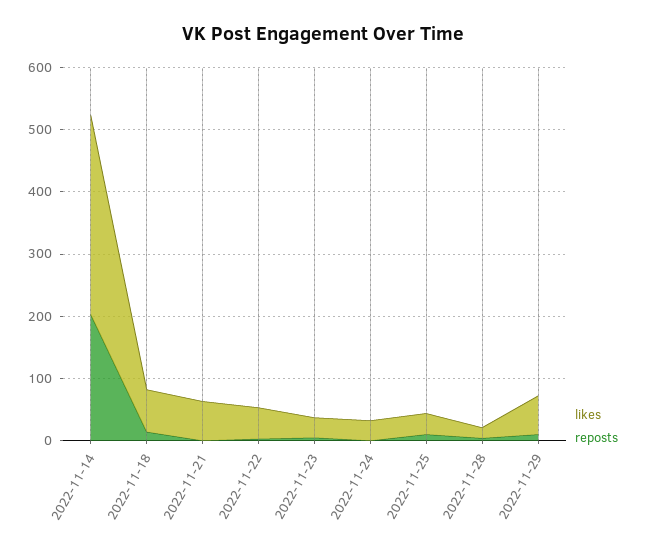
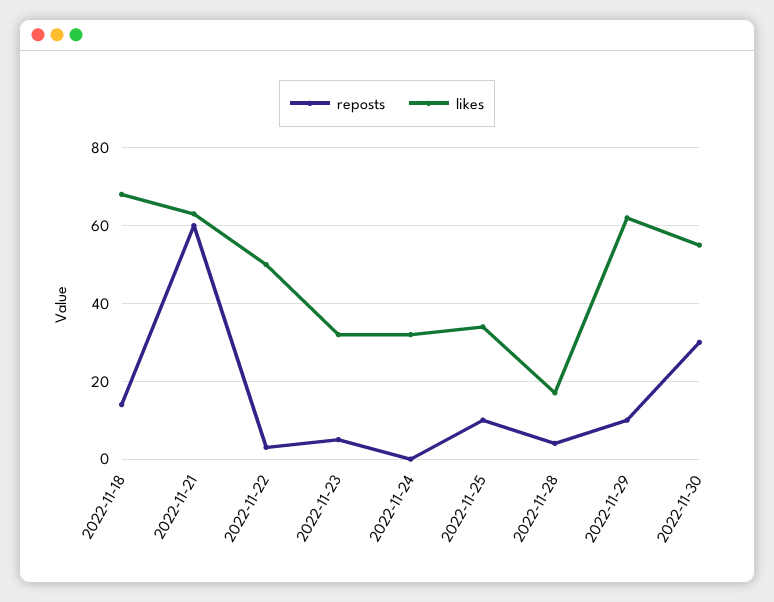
likes, 2022-11-14: 320 -> none
reposts, 2022-11-14: 200 -> none
reposts, 2022-11-21: 0 -> 60
reposts, 2022-11-30: none -> 30
likes, 2022-11-30: none -> 55

